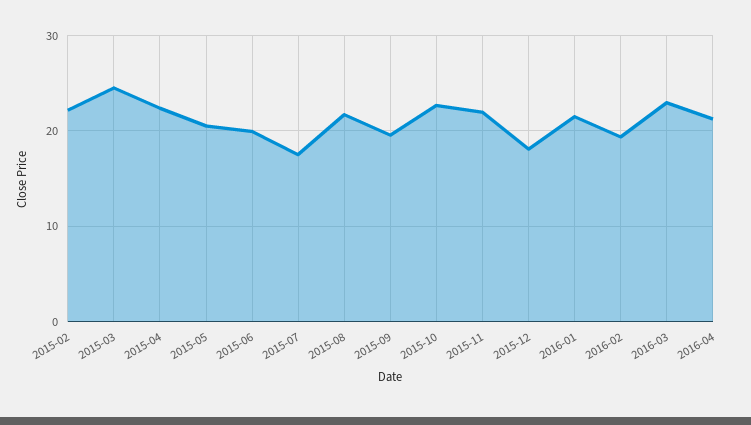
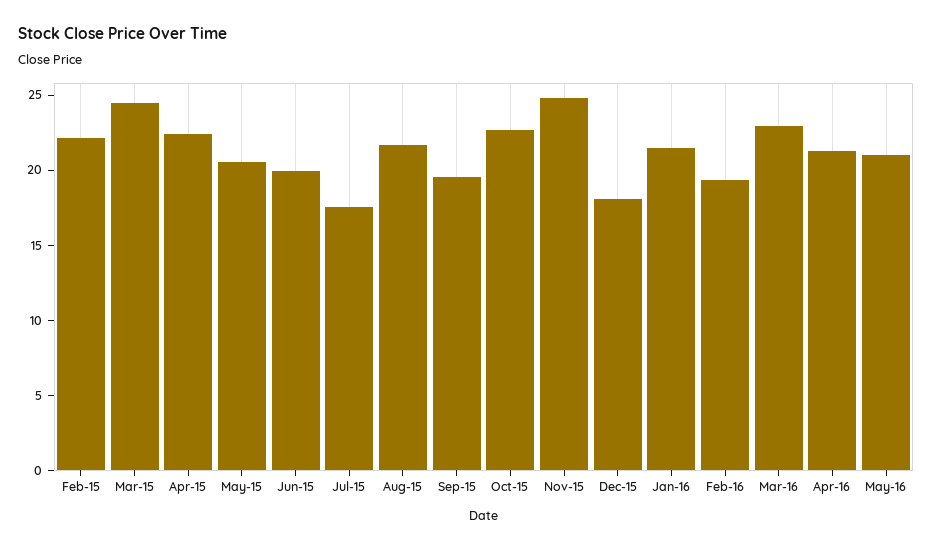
2015-11: 22 -> 25
May-16: none -> 21

